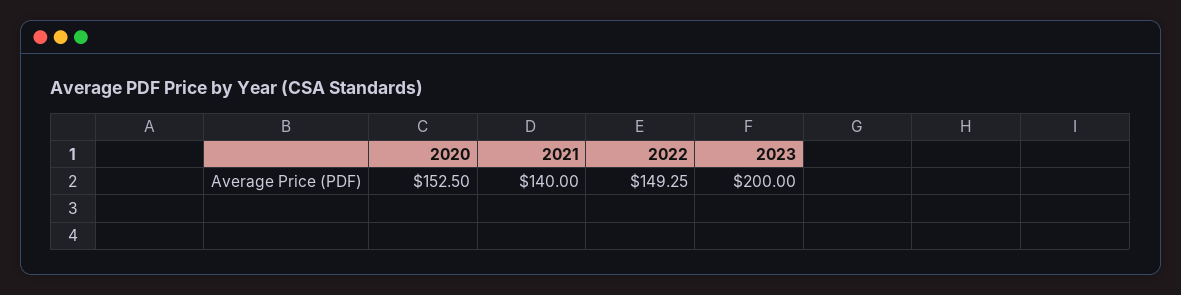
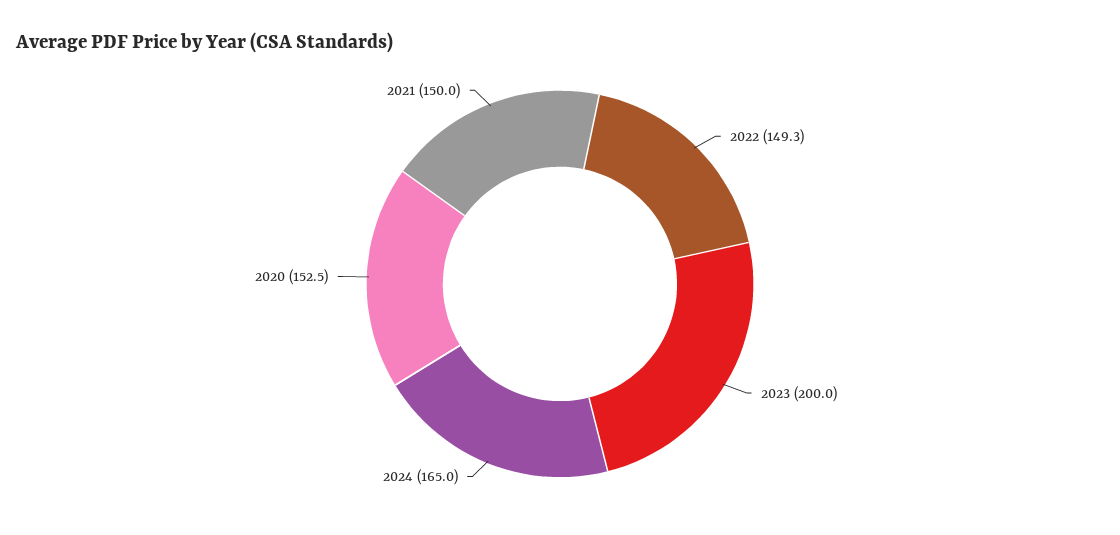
2021: 140 -> 150
2024: none -> 165

